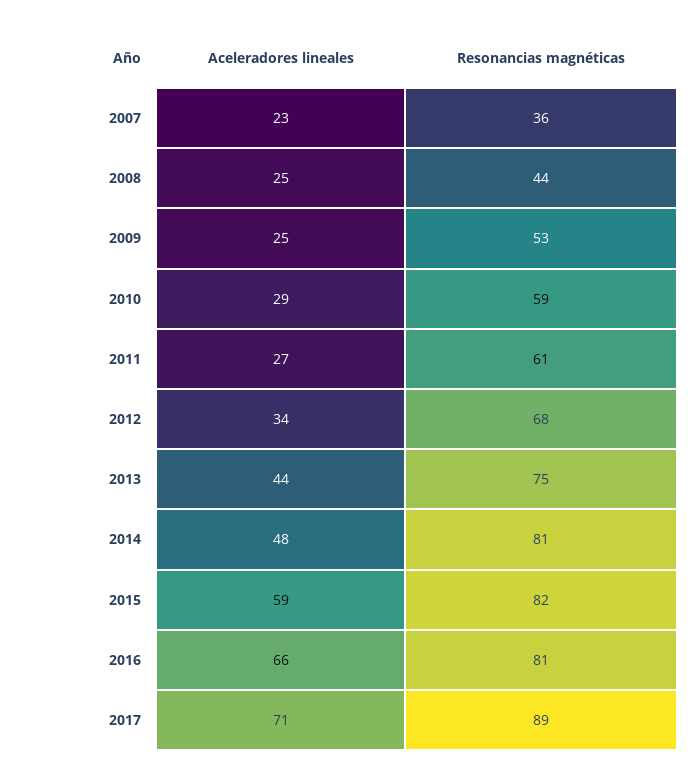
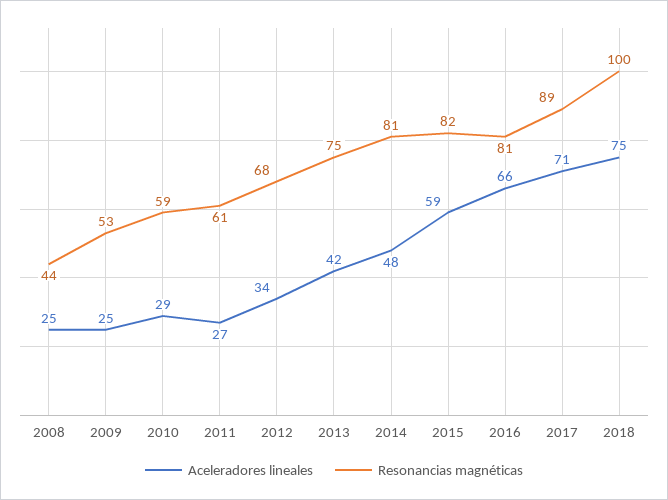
Aceleradores lineales, 2007: 23 -> none
Resonancias magnéticas, 2007: 36 -> none
Aceleradores lineales, 2013: 44 -> 42
Aceleradores lineales, 2018: none -> 75
Resonancias magnéticas, 2018: none -> 100

